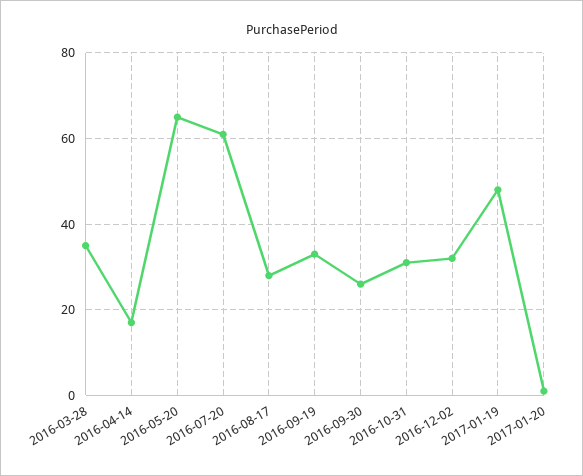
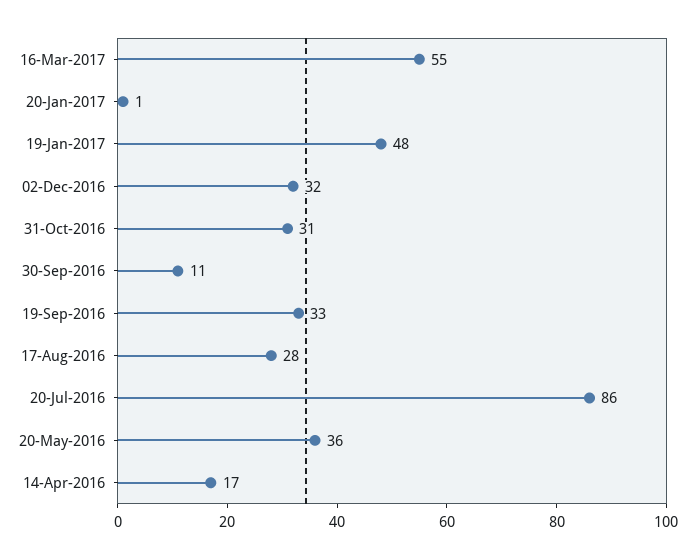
2016-03-28: 35 -> none
2016-05-20: 65 -> 36
2016-07-20: 60 -> 86
2016-09-30: 25 -> 11
16-Mar-2017: none -> 55

